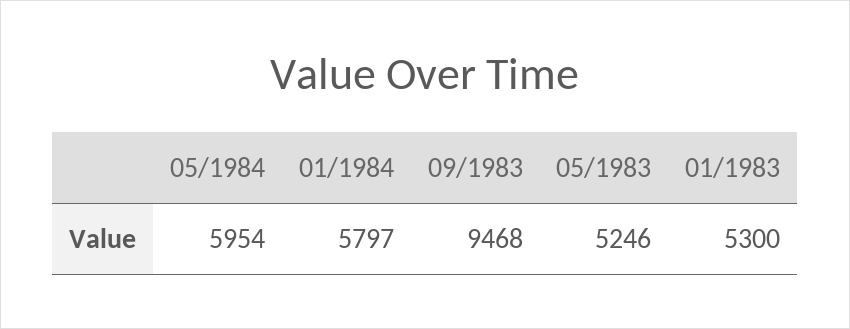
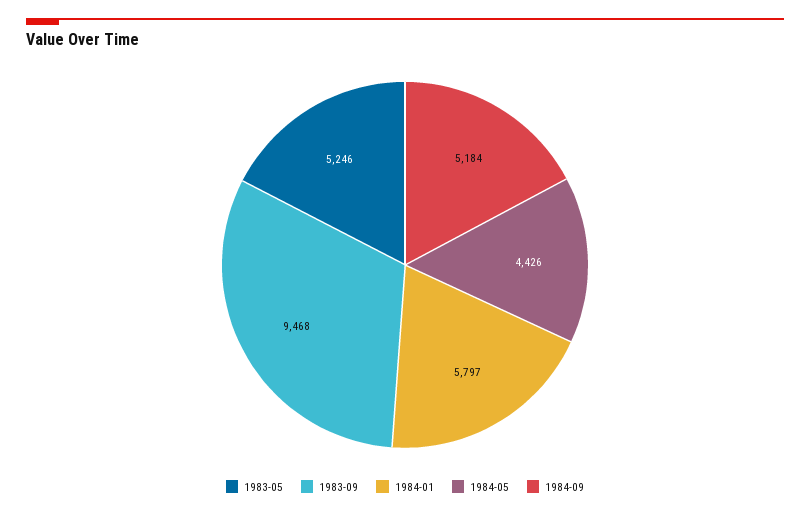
05/1984: 5954 -> 4426
01/1983: 5300 -> none
1984-09: none -> 5184

